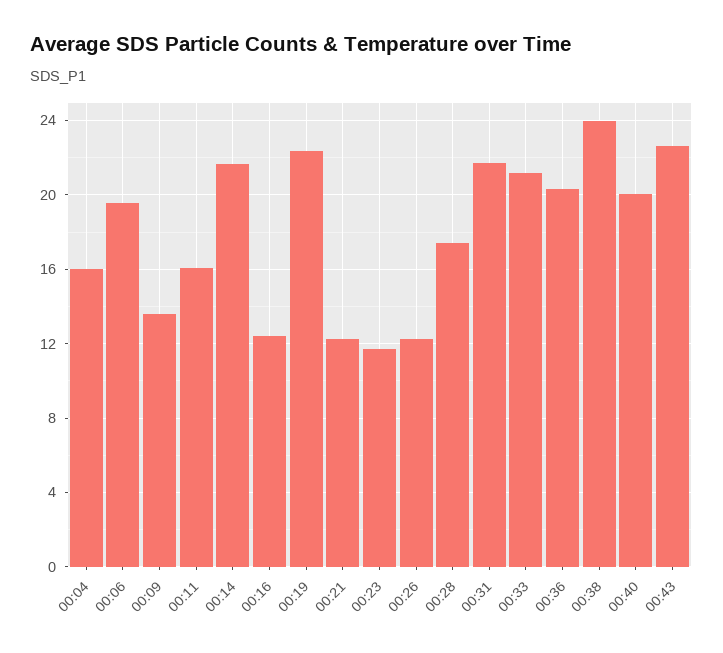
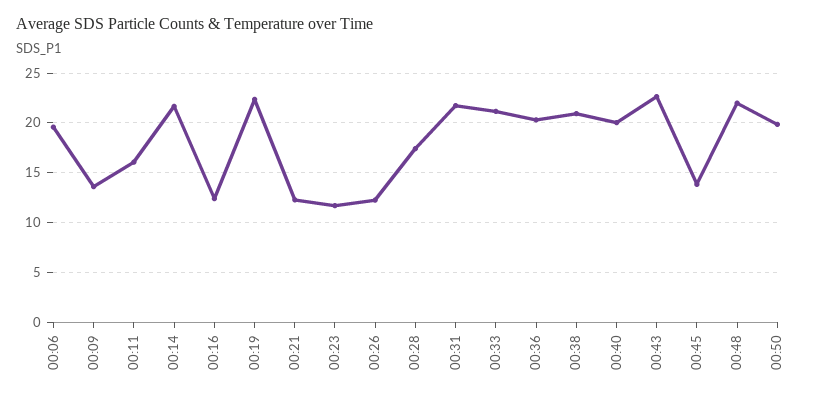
00:04: 16 -> none
00:38: 24 -> 21
00:45: none -> 14
00:48: none -> 22
00:50: none -> 20

